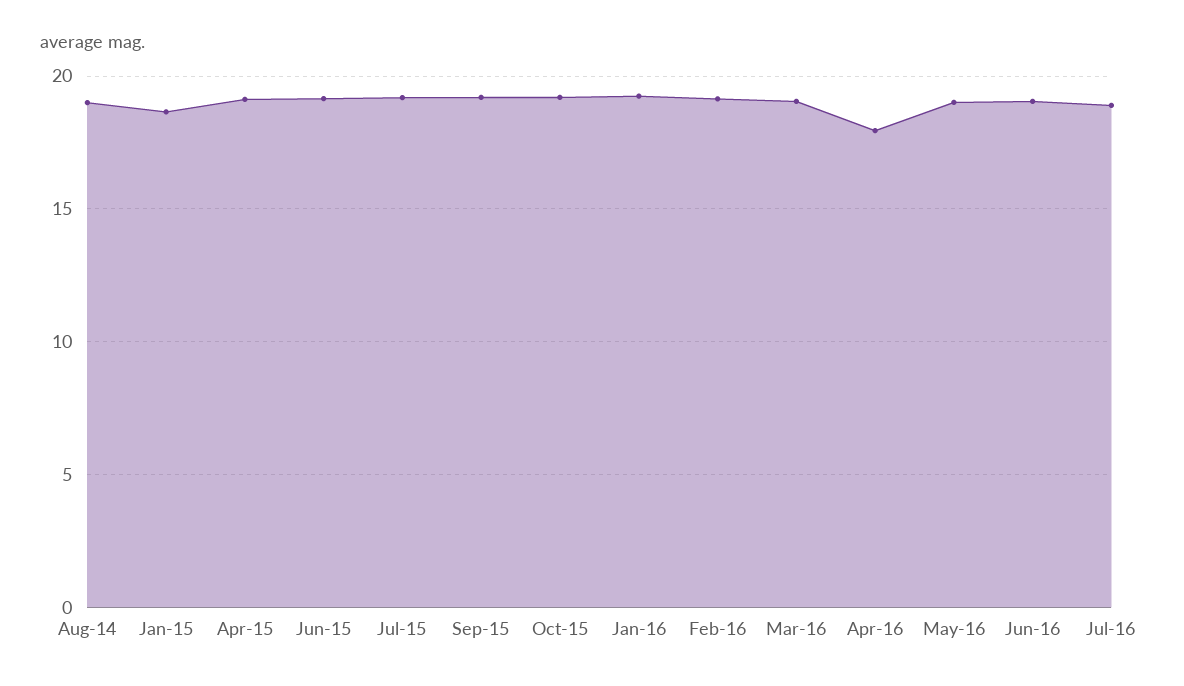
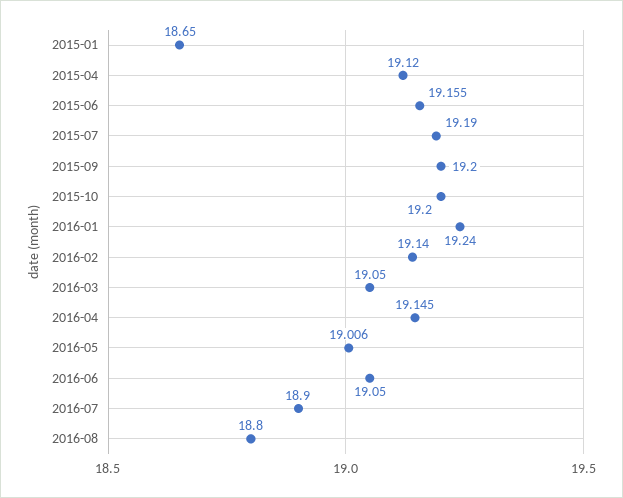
Aug-14: 19 -> none
Apr-16: 18 -> 19.145
2016-08: none -> 18.8

